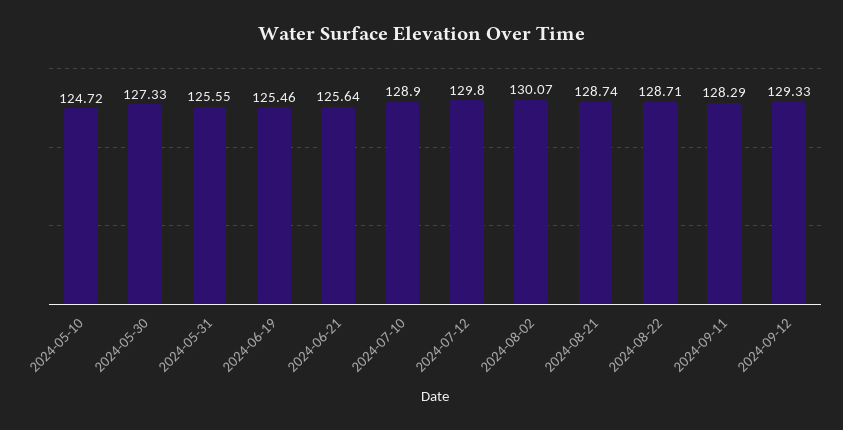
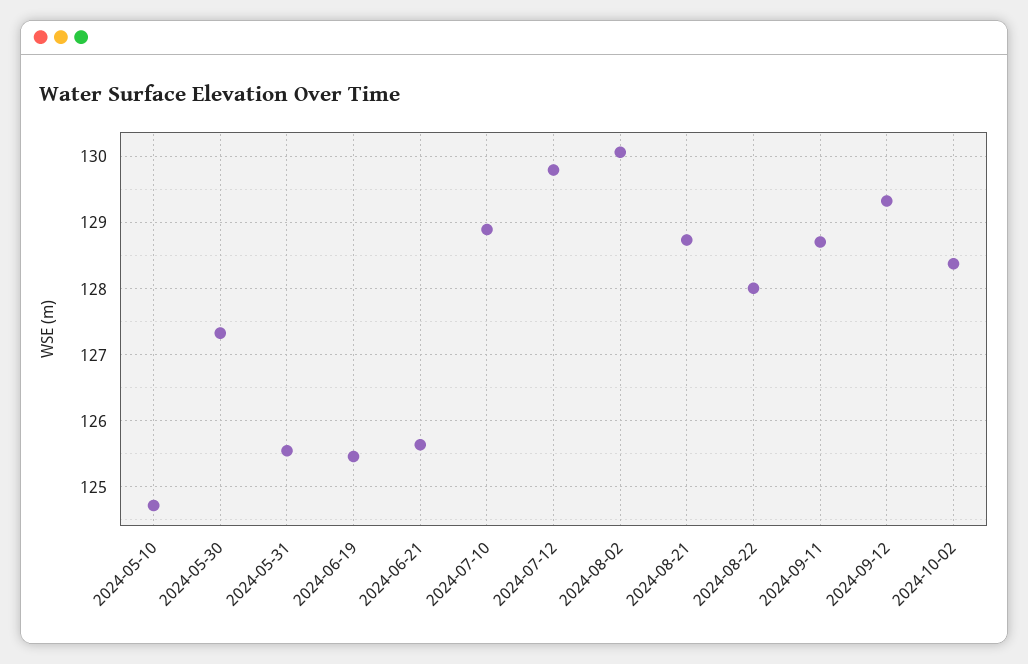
2024-08-22: 128.71 -> 128
2024-09-11: 128.29 -> 128.7
2024-10-02: none -> 128.4

